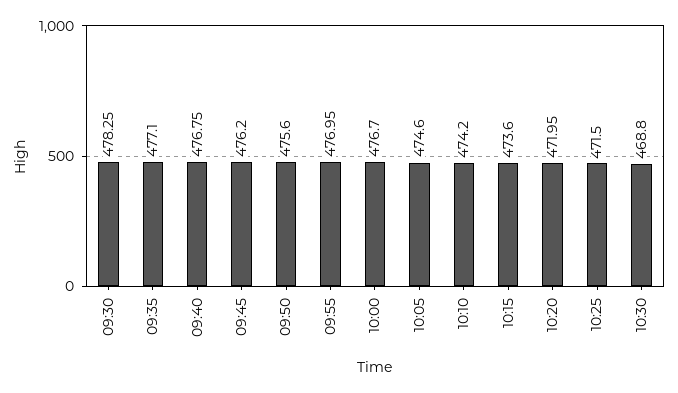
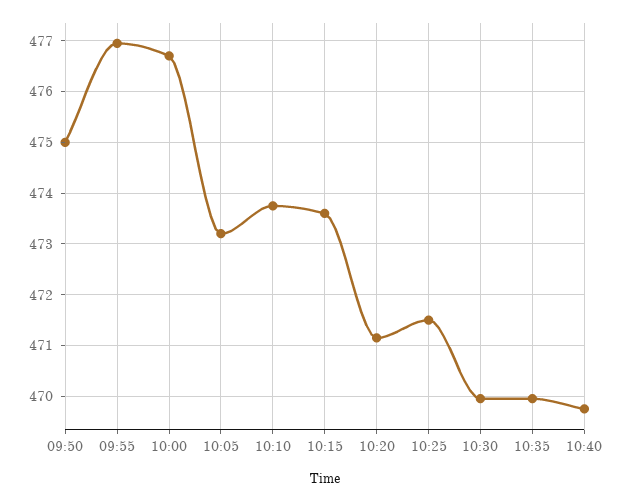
09:30: 478.25 -> none
09:35: 477.1 -> none
09:40: 476.75 -> none
09:45: 476.2 -> none
09:50: 475.6 -> 475
10:05: 474.6 -> 473.2
10:10: 474.2 -> 473.8
10:20: 471.95 -> 471.2
10:30: 468.8 -> 470
10:35: none -> 470
10:40: none -> 469.8

